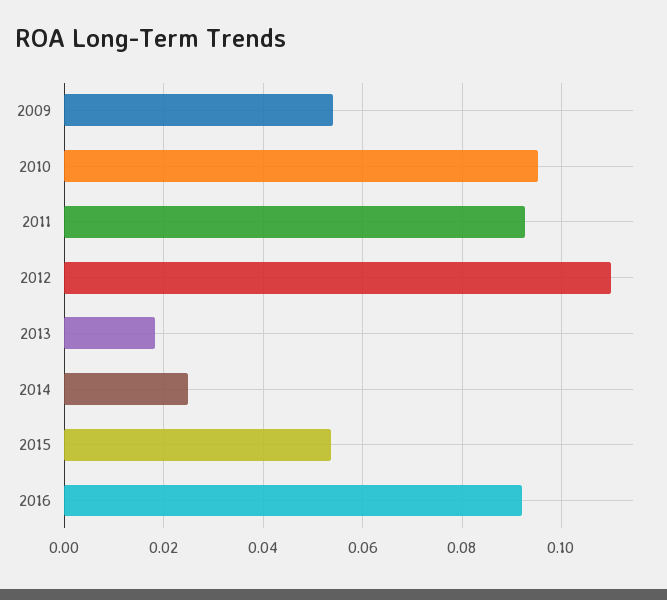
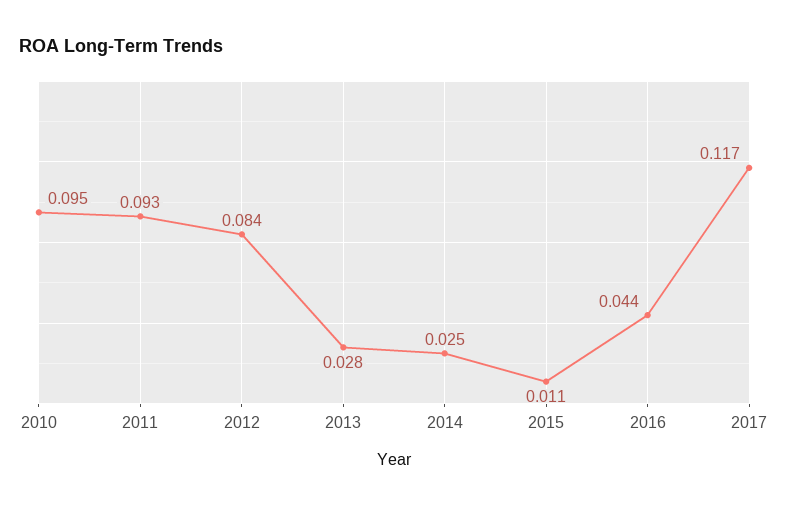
2009: 0.054 -> none
2012: 0.11 -> 0.084
2013: 0.018 -> 0.028
2015: 0.054 -> 0.011
2016: 0.092 -> 0.044
2017: none -> 0.117

